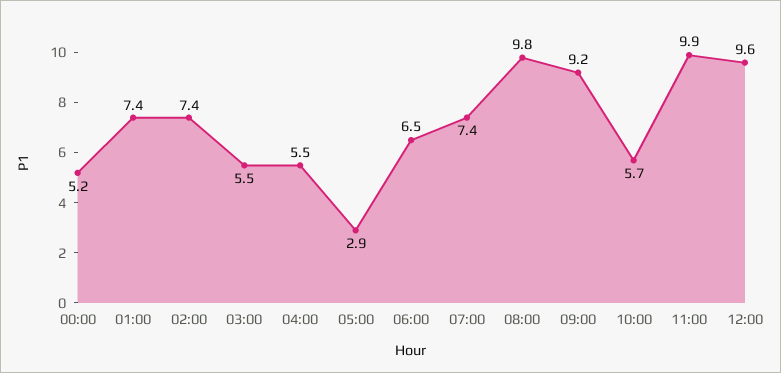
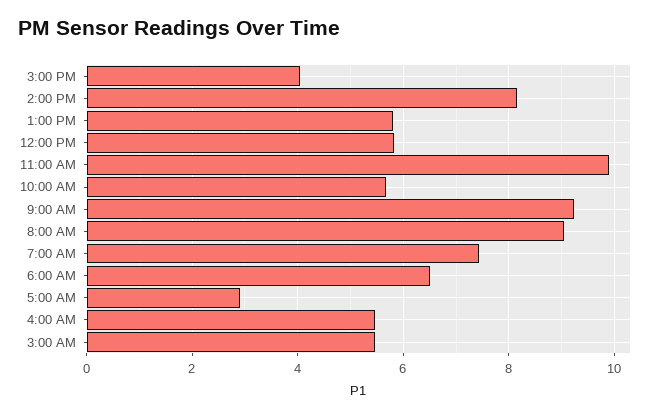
00:00: 5.2 -> none
01:00: 7.4 -> none
02:00: 7.4 -> none
08:00: 9.8 -> 9
12:00: 9.6 -> 5.8
3:00 PM: none -> 4
2:00 PM: none -> 8.2
1:00 PM: none -> 5.8

